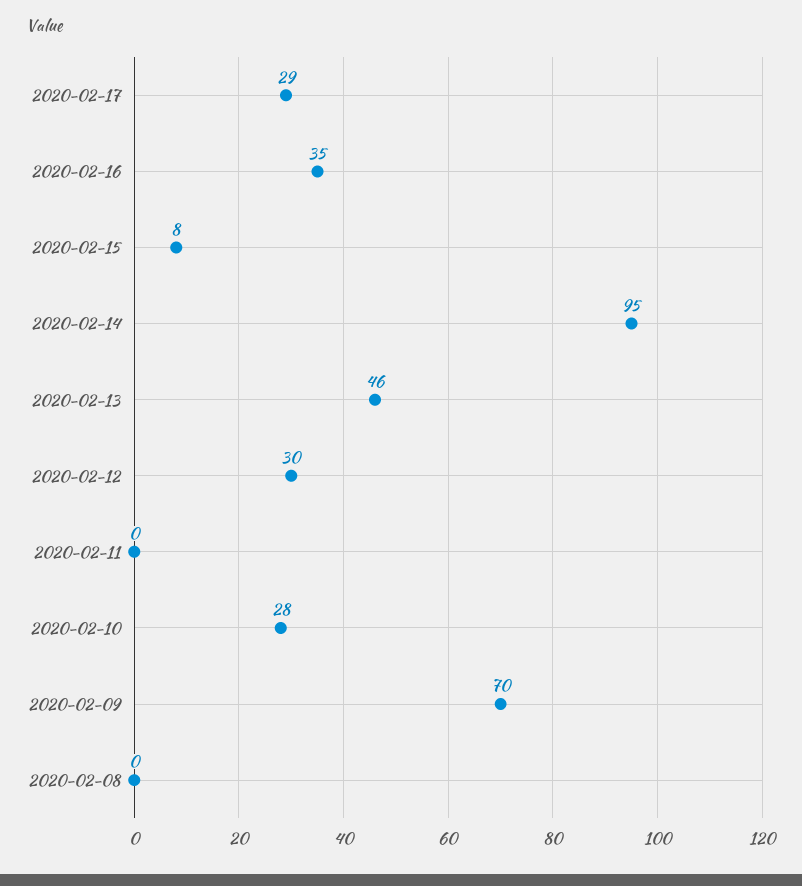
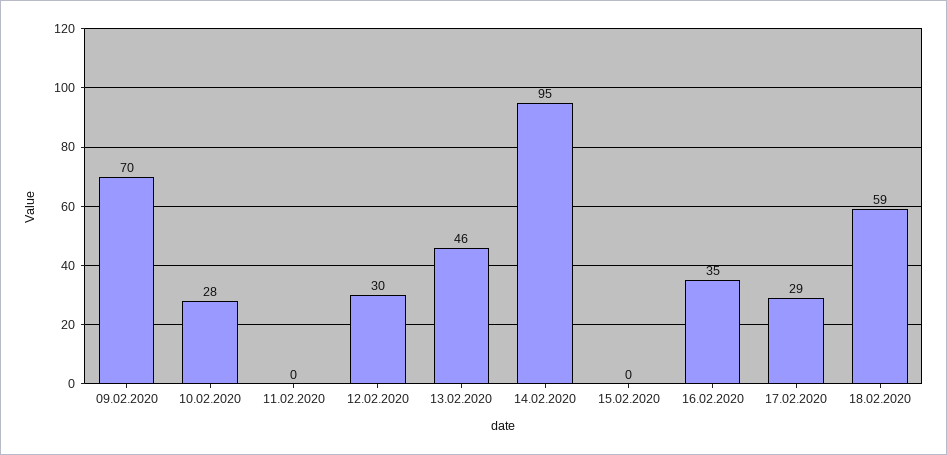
2020-02-15: 8 -> 0
2020-02-08: 0 -> none
18.02.2020: none -> 59

